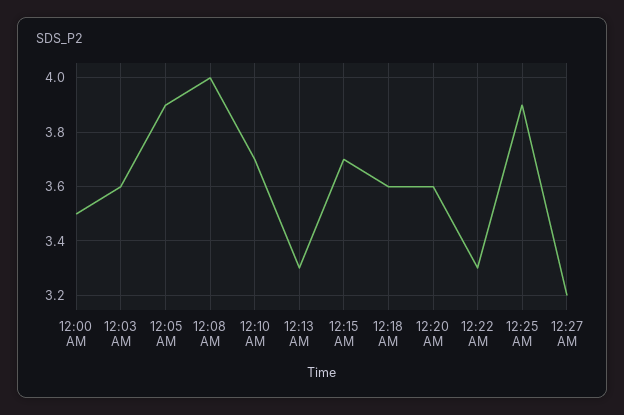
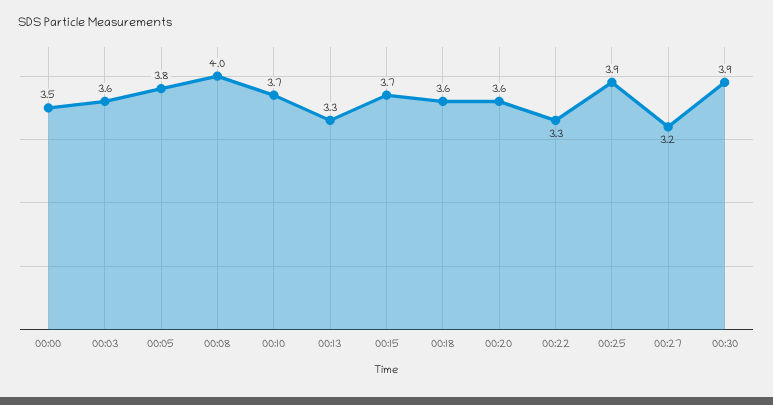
12:05 AM: 3.9 -> 3.8
00:30: none -> 3.9

